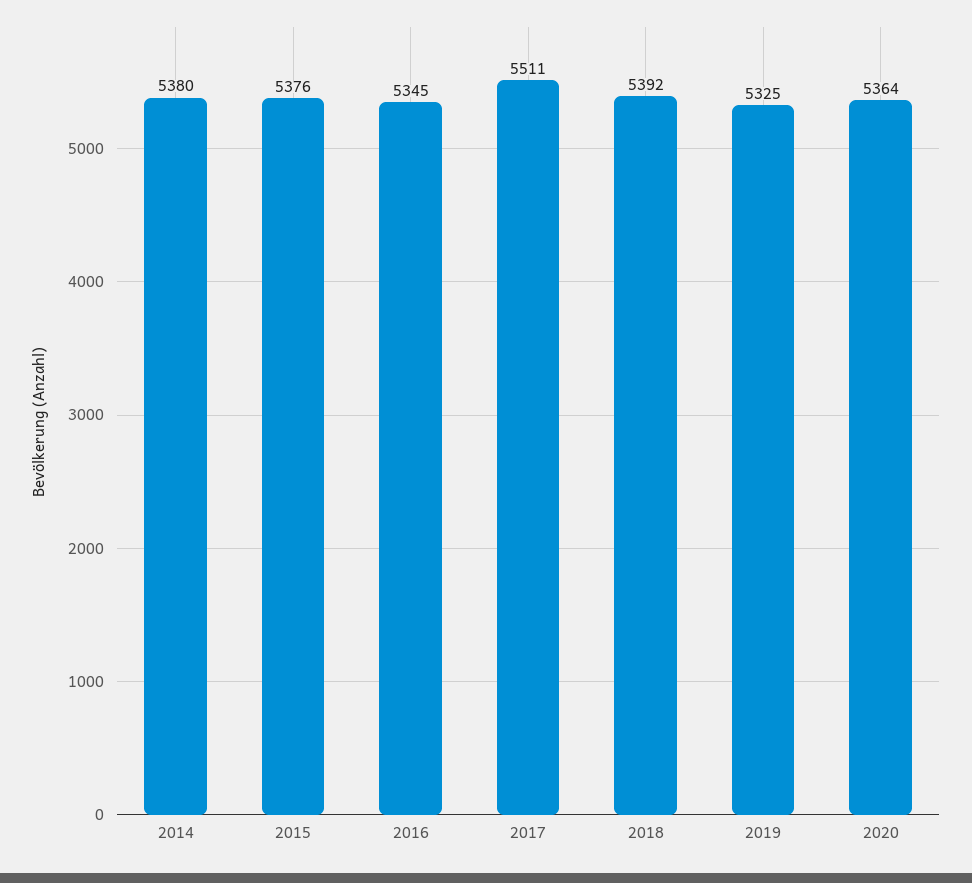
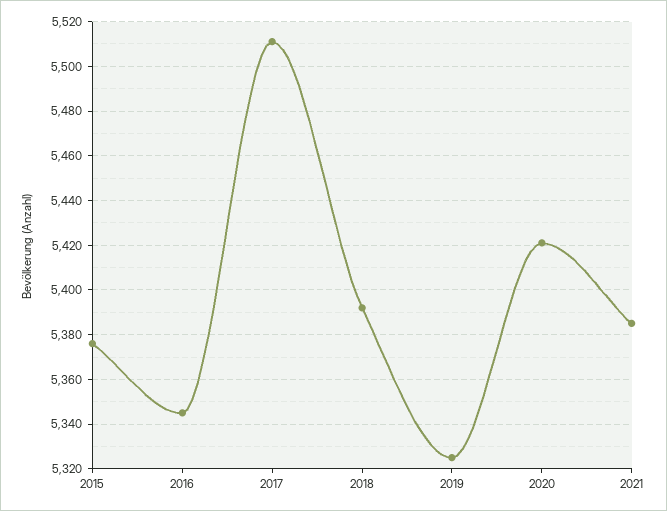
2014: 5380 -> none
2020: 5364 -> 5420
2021: none -> 5385

